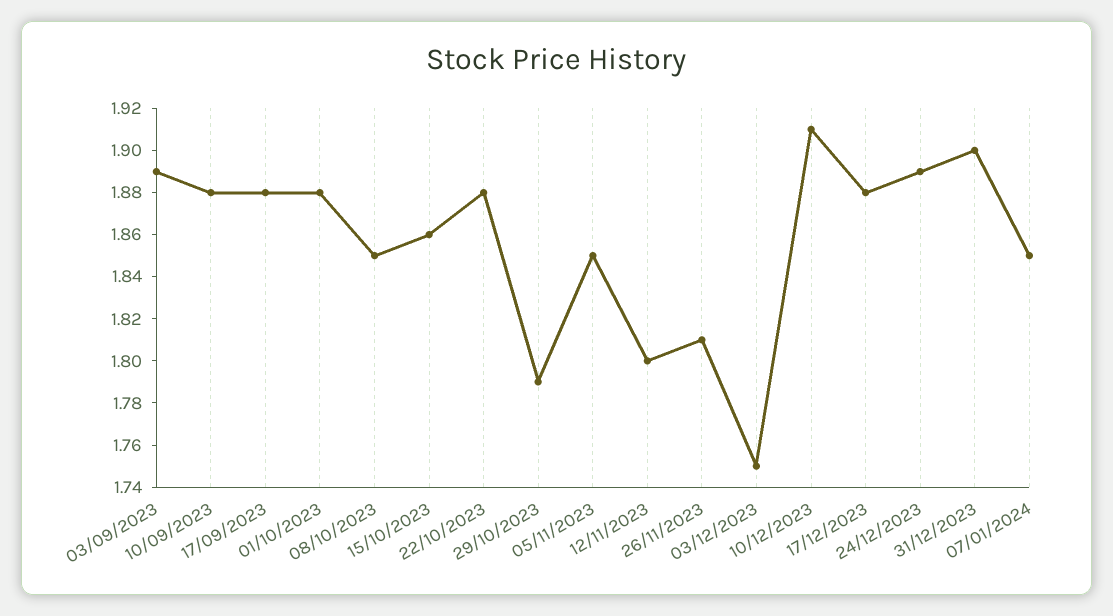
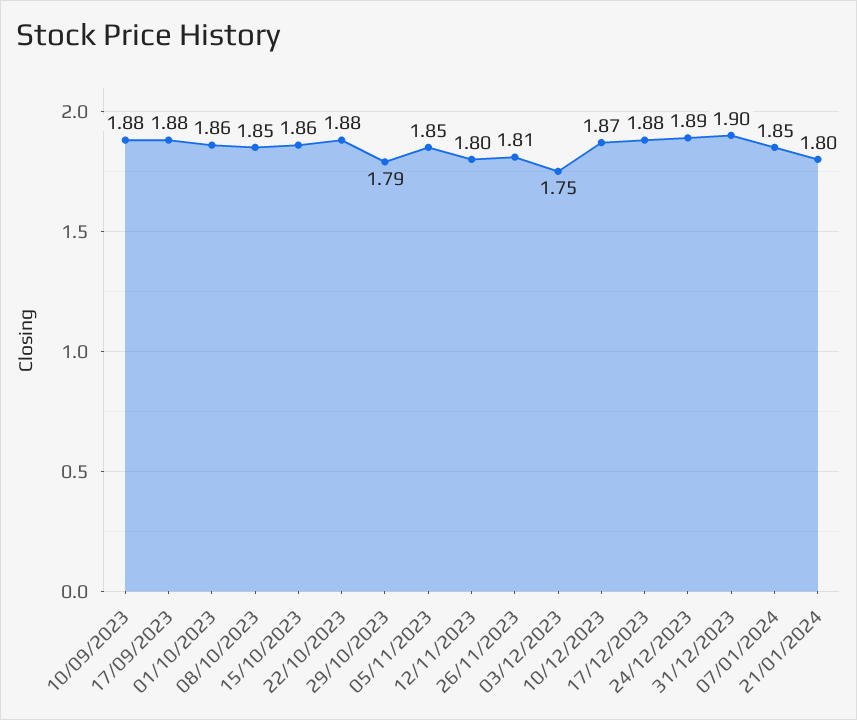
03/09/2023: 1.89 -> none
01/10/2023: 1.88 -> 1.86
10/12/2023: 1.91 -> 1.87
21/01/2024: none -> 1.8

